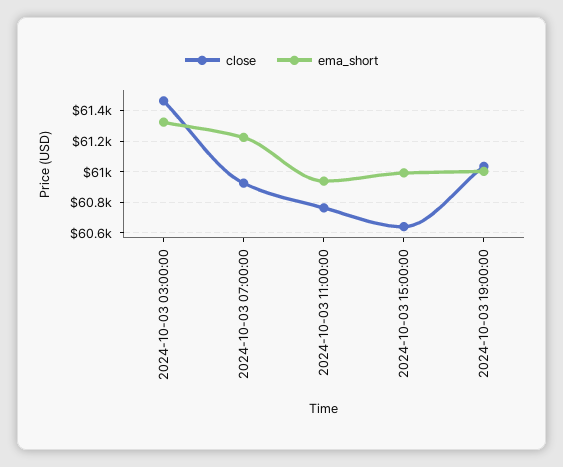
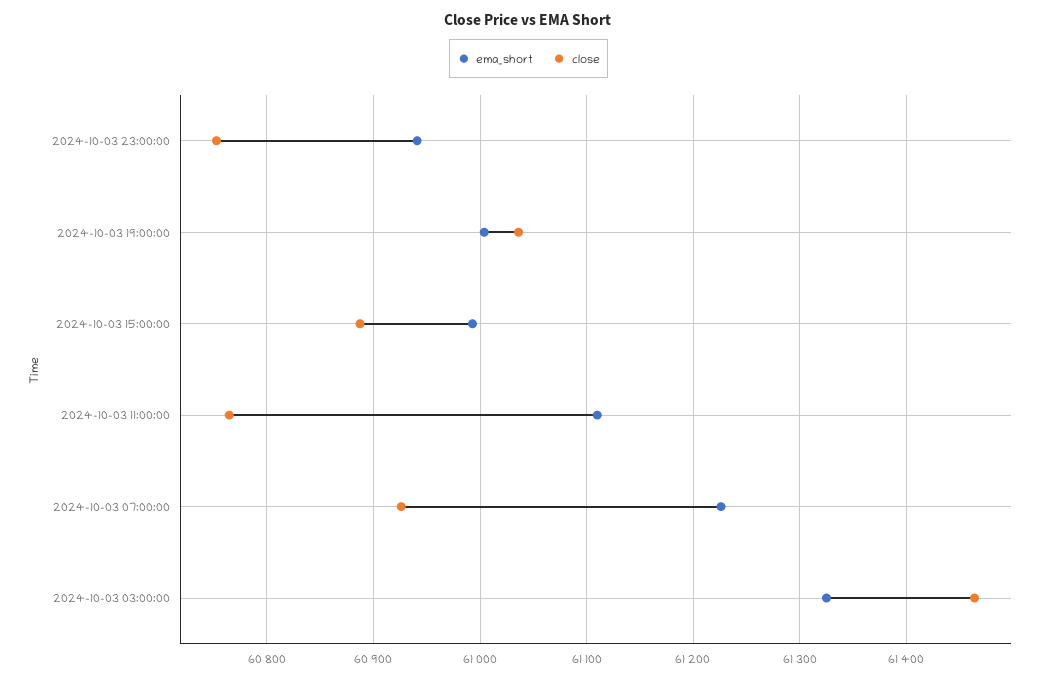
ema_short, 2024-10-03 11:00:00: 60950 -> 61110
close, 2024-10-03 15:00:00: 60650 -> 60890
ema_short, 2024-10-03 23:00:00: none -> 60940
close, 2024-10-03 23:00:00: none -> 60750

